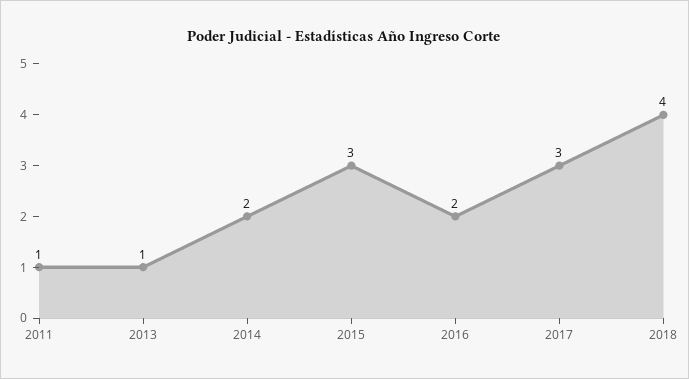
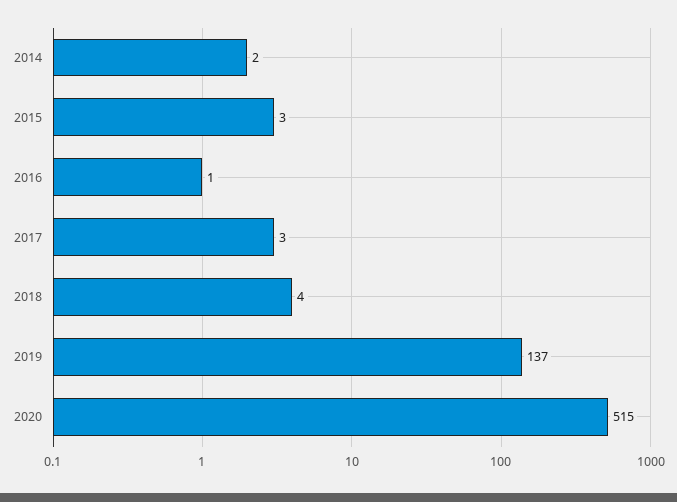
2011: 1 -> none
2013: 1 -> none
2016: 2 -> 1
2019: none -> 137
2020: none -> 515

